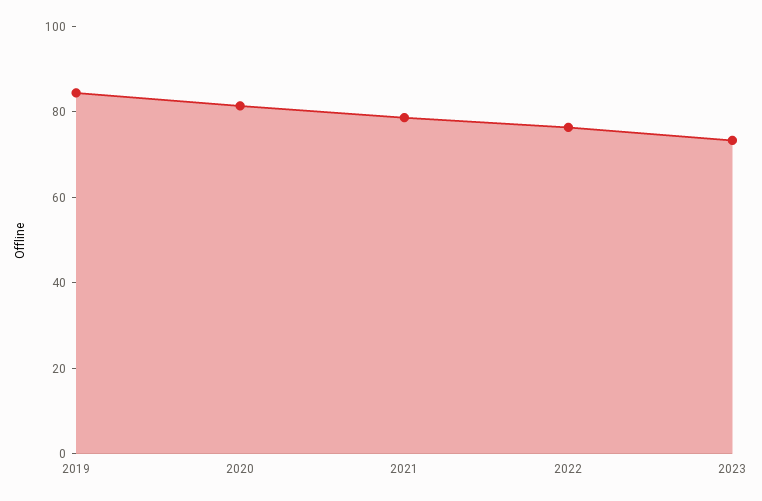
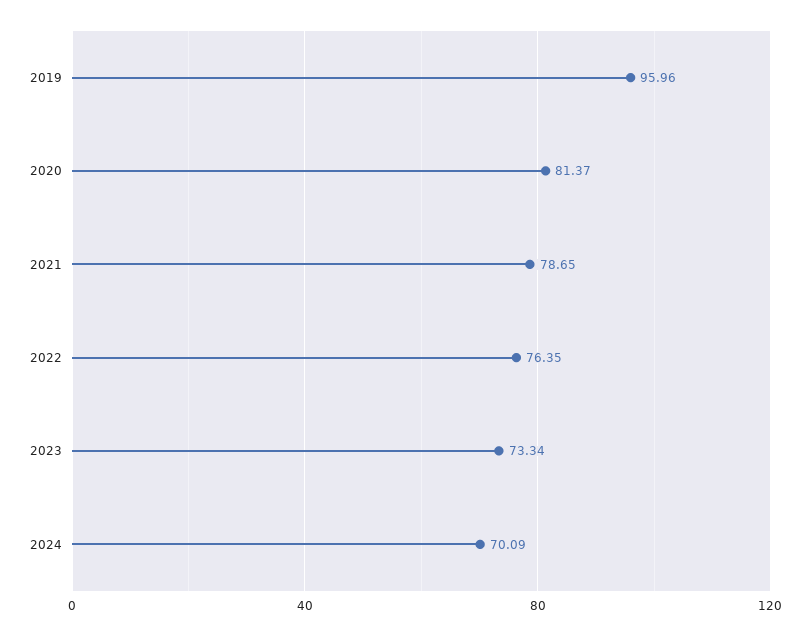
2019: 85 -> 95.96
2024: none -> 70.09

